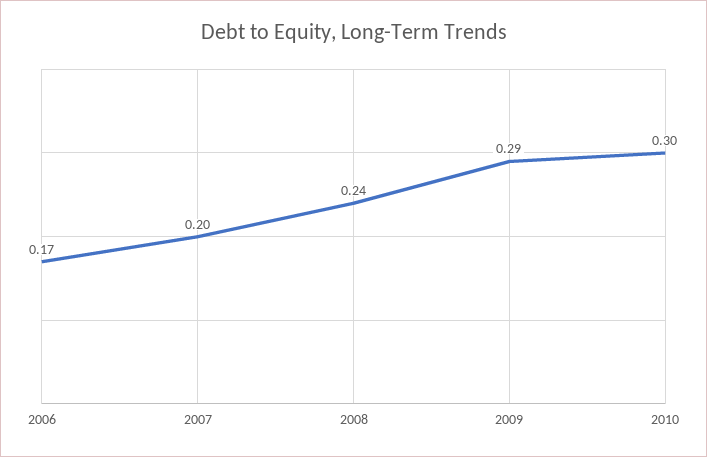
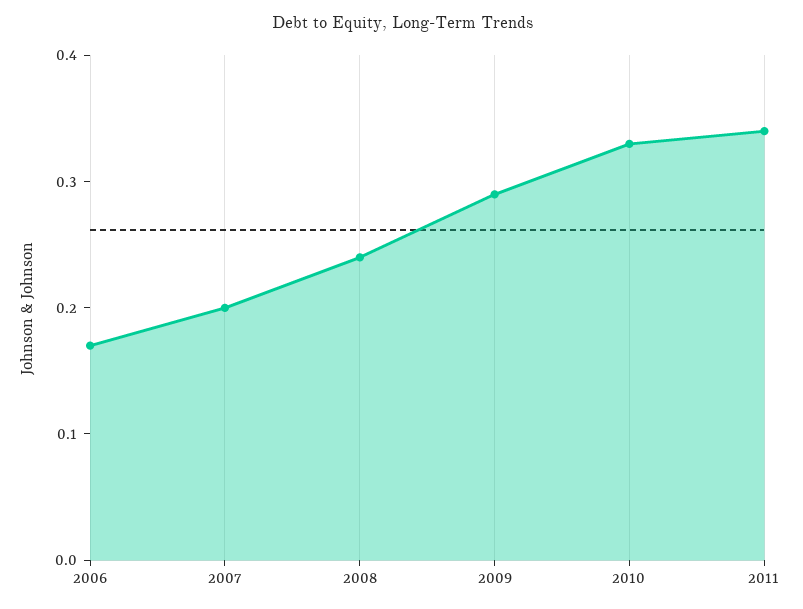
2010: 0.3 -> 0.33
2011: none -> 0.34

